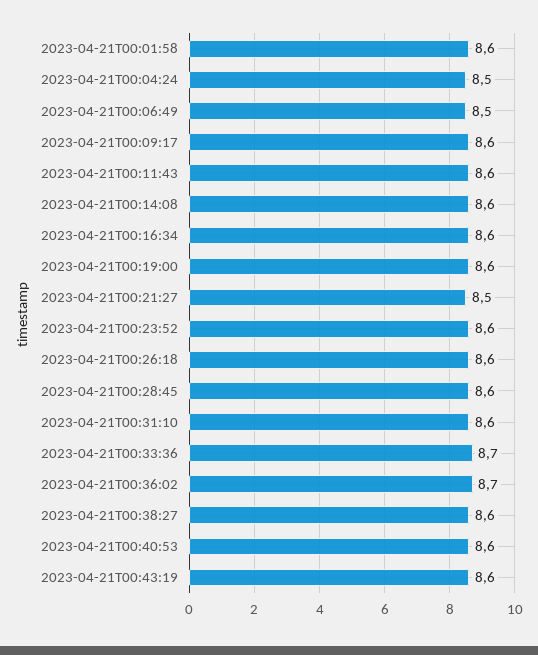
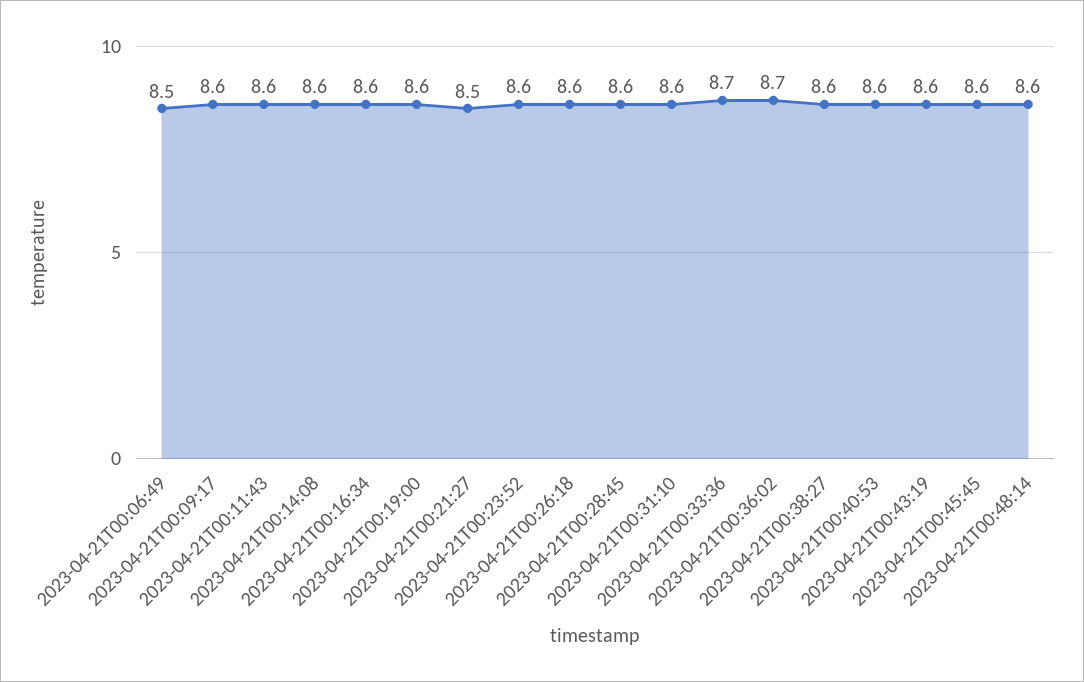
2023-04-21T00:01:58: 8.6 -> none
2023-04-21T00:04:24: 8.5 -> none
2023-04-21T00:45:45: none -> 8.6
2023-04-21T00:48:14: none -> 8.6

